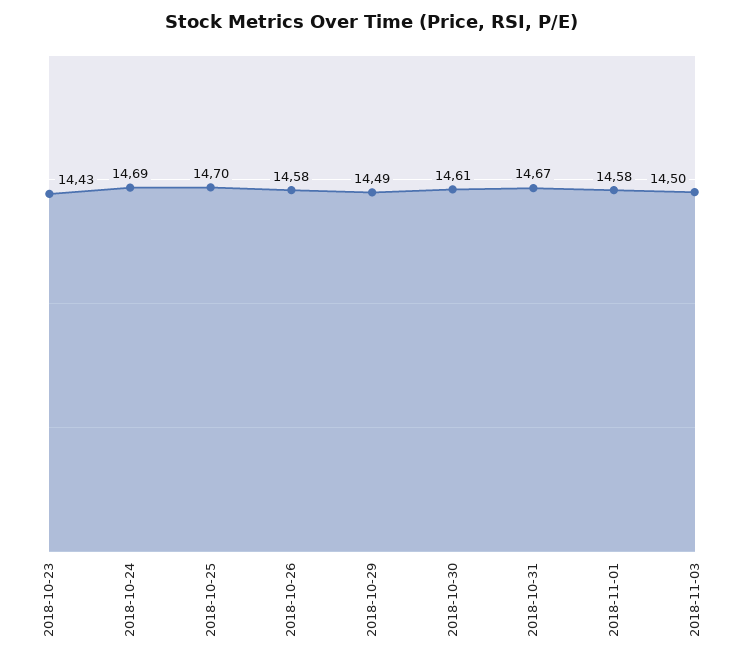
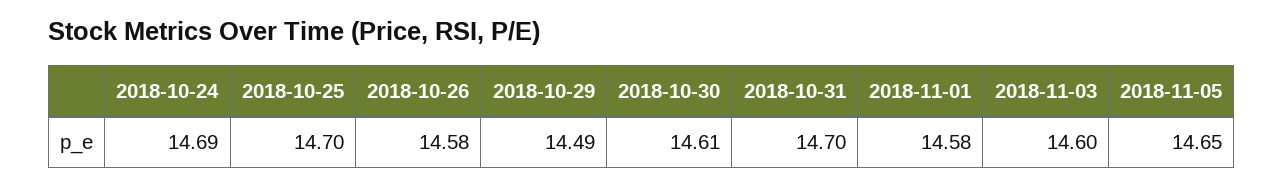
2018-10-23: 14.43 -> none
2018-10-31: 14.67 -> 14.7
2018-11-03: 14.5 -> 14.6
2018-11-05: none -> 14.65

